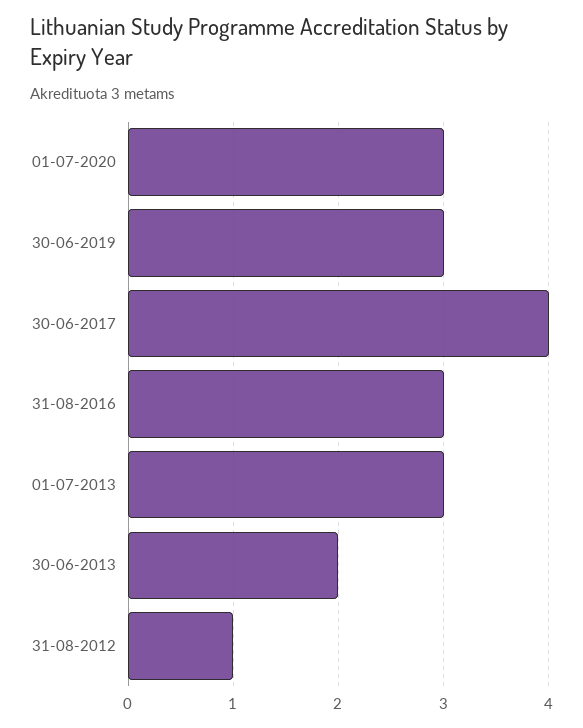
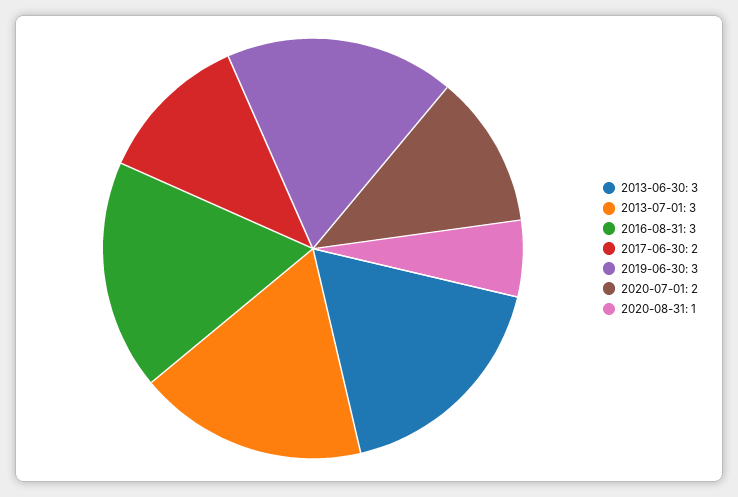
01-07-2020: 3 -> 2
30-06-2017: 4 -> 2
30-06-2013: 2 -> 3
31-08-2012: 1 -> none
2020-08-31: none -> 1

